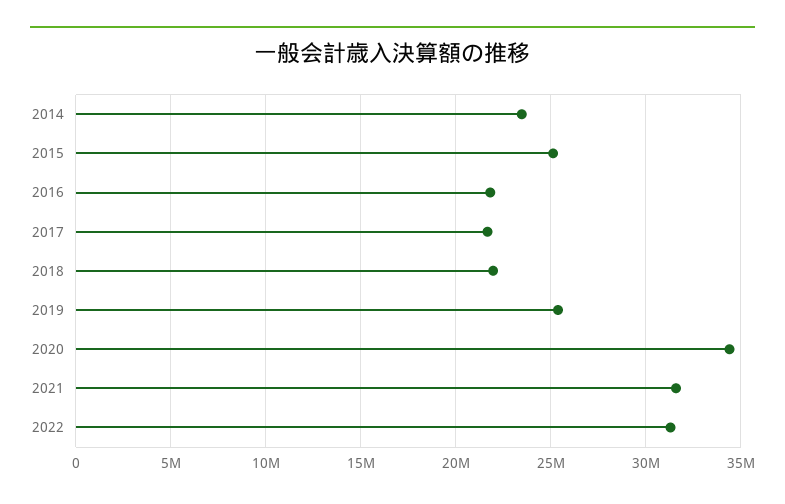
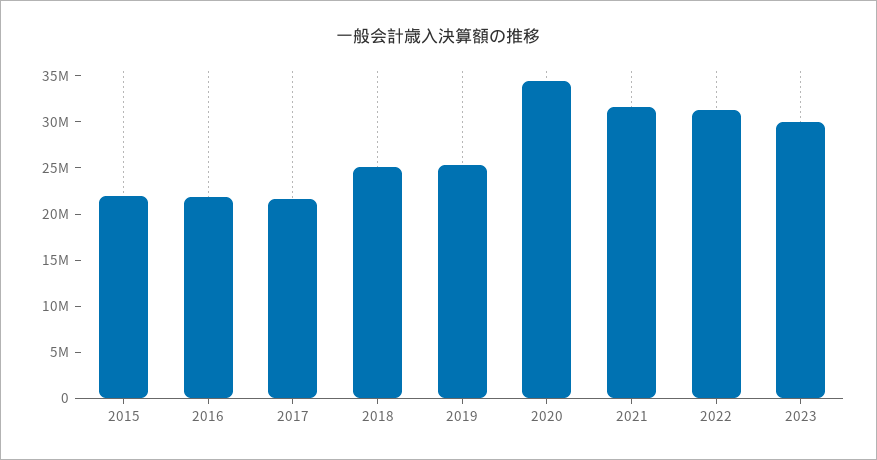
2014: 23500000 -> none
2015: 25000000 -> 22000000
2018: 22000000 -> 25000000
2023: none -> 30000000

